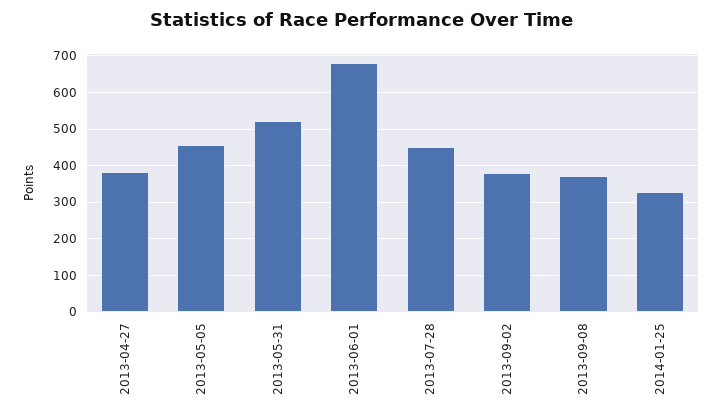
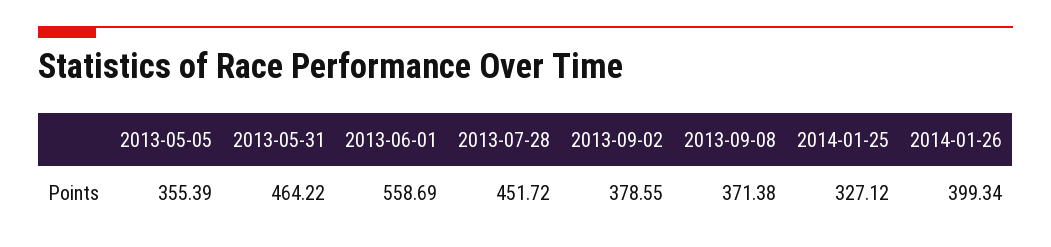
2013-04-27: 380 -> none
2013-05-05: 460 -> 355.39
2013-05-31: 520 -> 464.22
2013-06-01: 680 -> 558.69
2014-01-26: none -> 399.34

